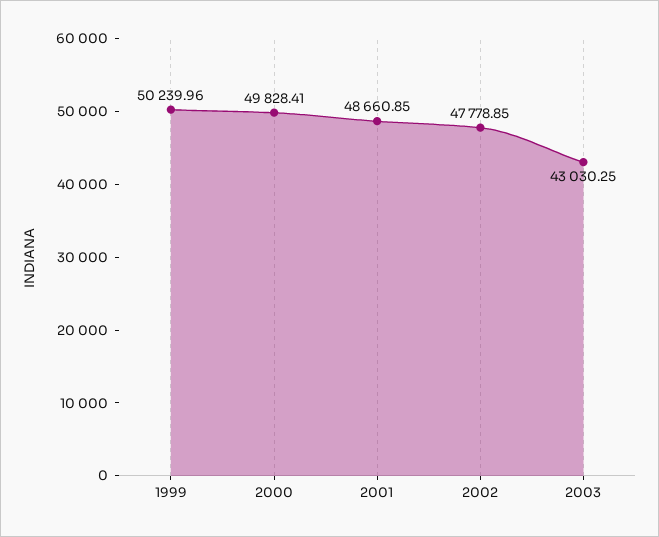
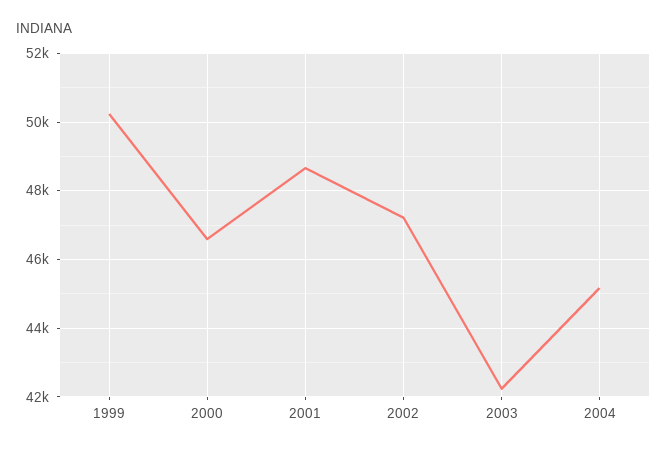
2000: 49828.41 -> 46600
2002: 47778.85 -> 47200
2003: 43030.25 -> 42200
2004: none -> 45200

